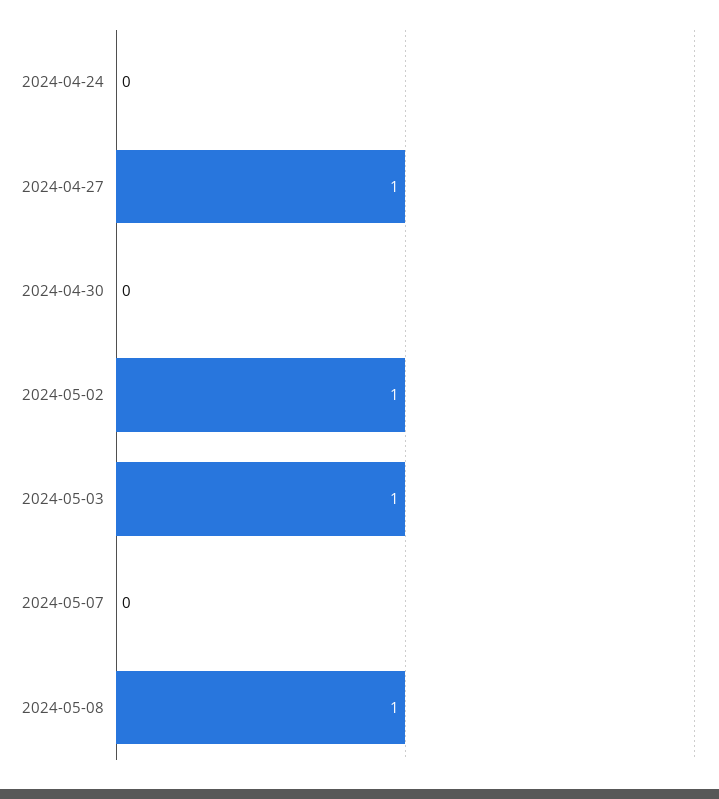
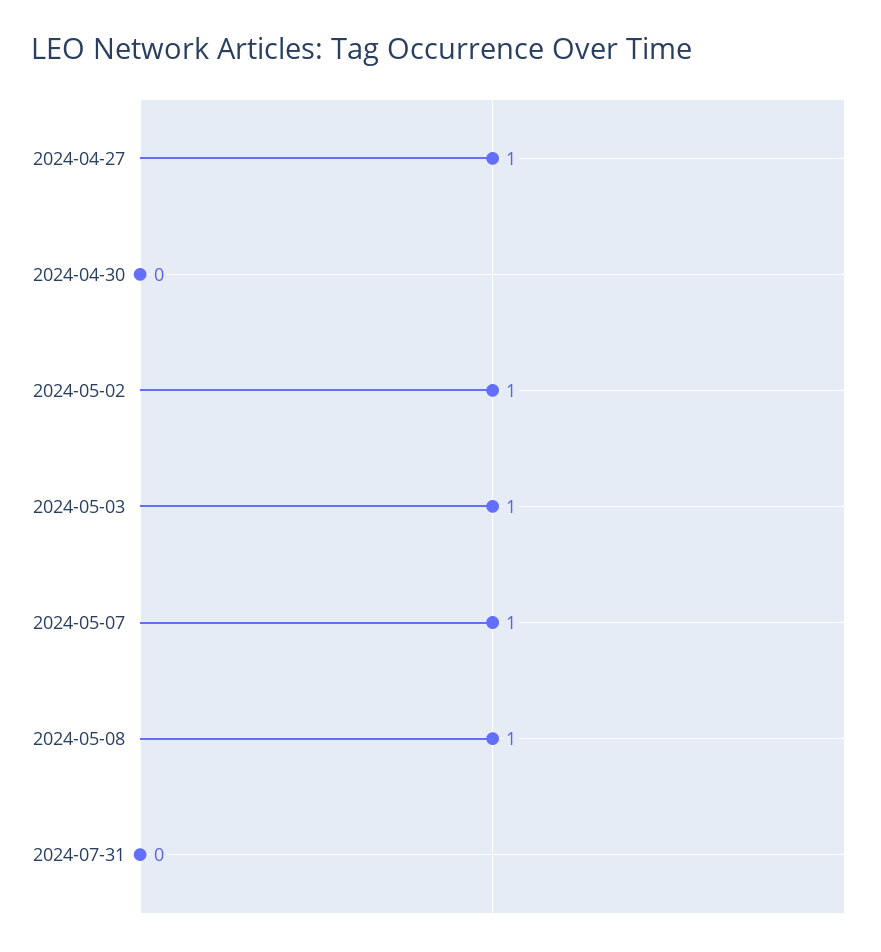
2024-04-24: 0 -> none
2024-05-07: 0 -> 1
2024-07-31: none -> 0

